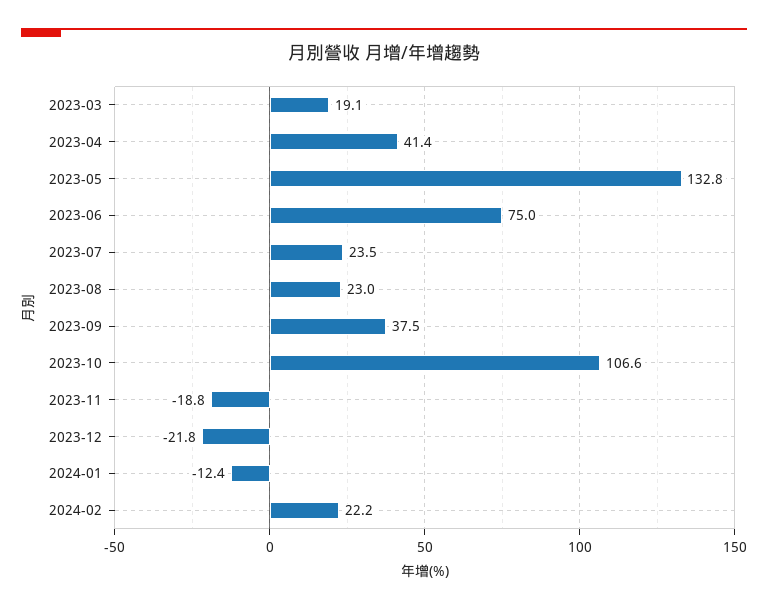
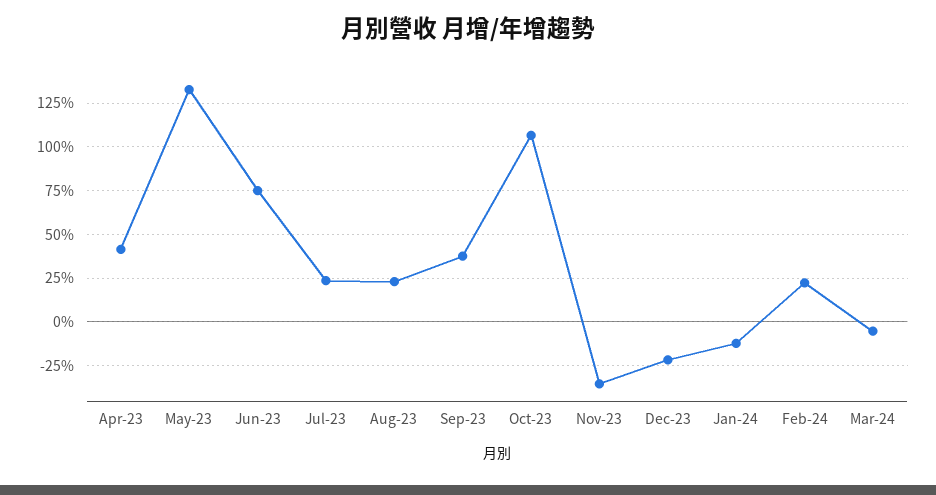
2023-03: 19.1 -> none
2023-11: -18.8 -> -35
Mar-24: none -> -5

